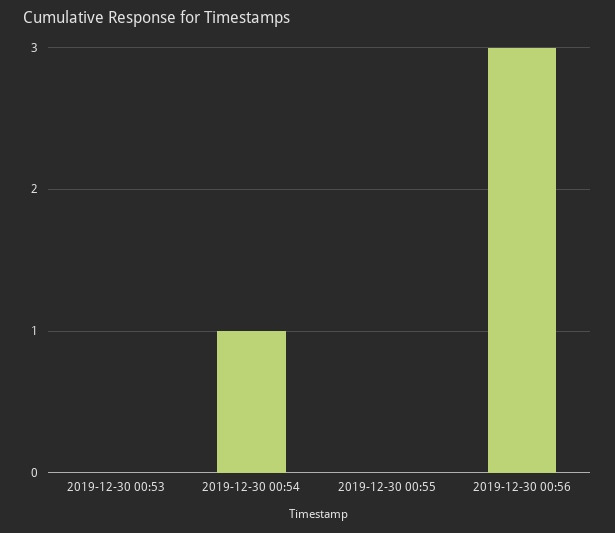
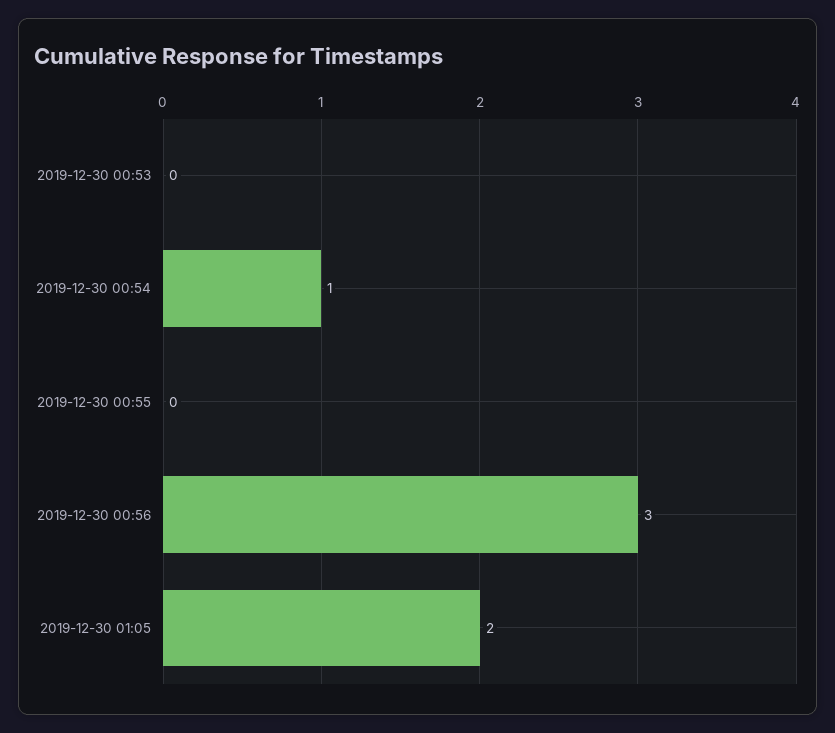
2019-12-30 01:05: none -> 2

